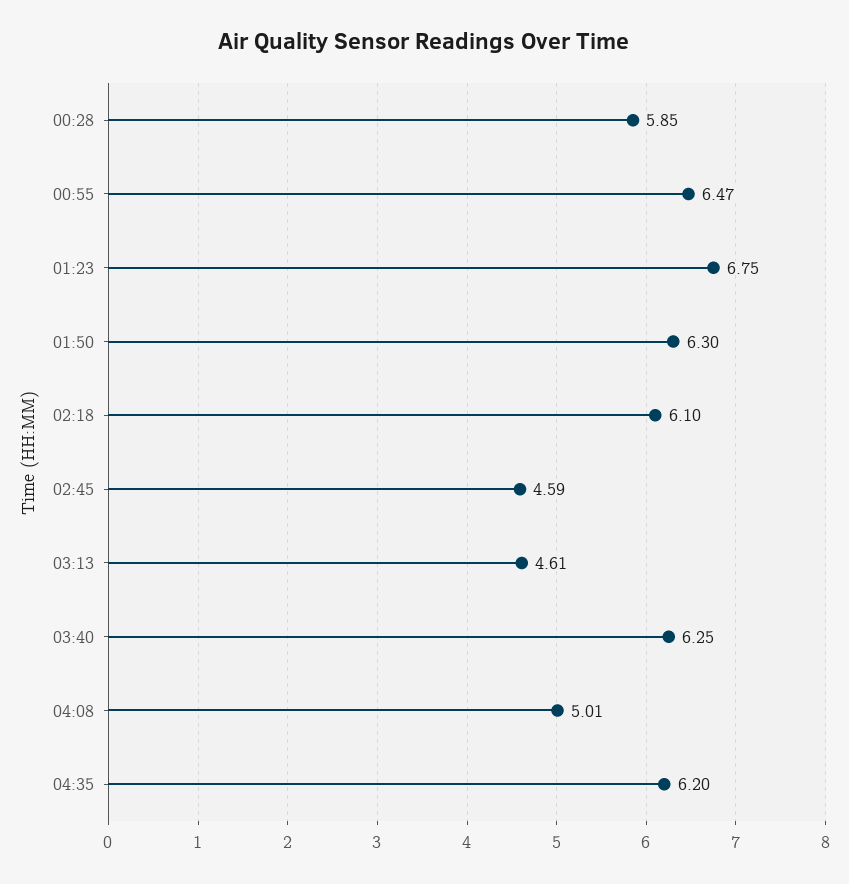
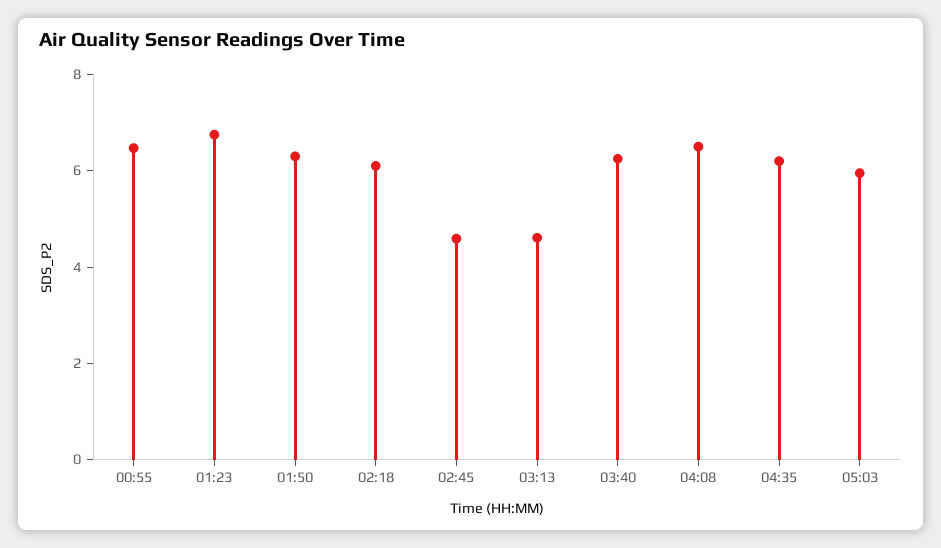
00:28: 5.85 -> none
04:08: 5.01 -> 6.5
05:03: none -> 6

